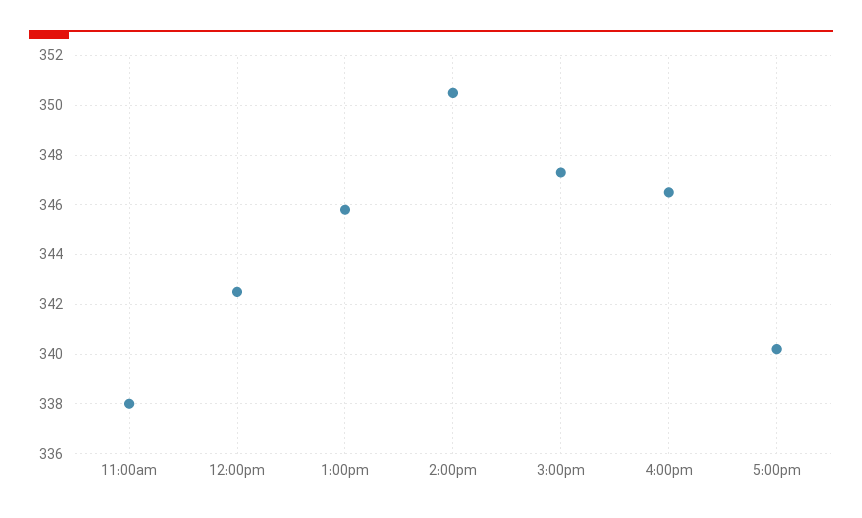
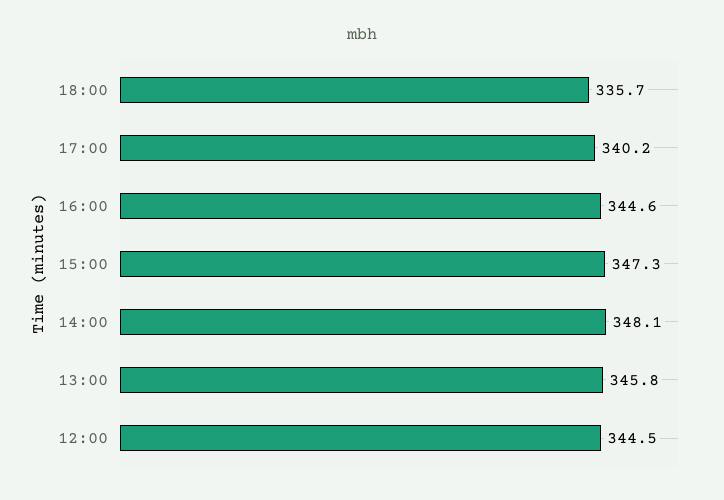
11:00am: 338 -> none
12:00pm: 342.5 -> 344.5
2:00pm: 350.5 -> 348.1
4:00pm: 346.5 -> 344.6
18:00: none -> 335.7

